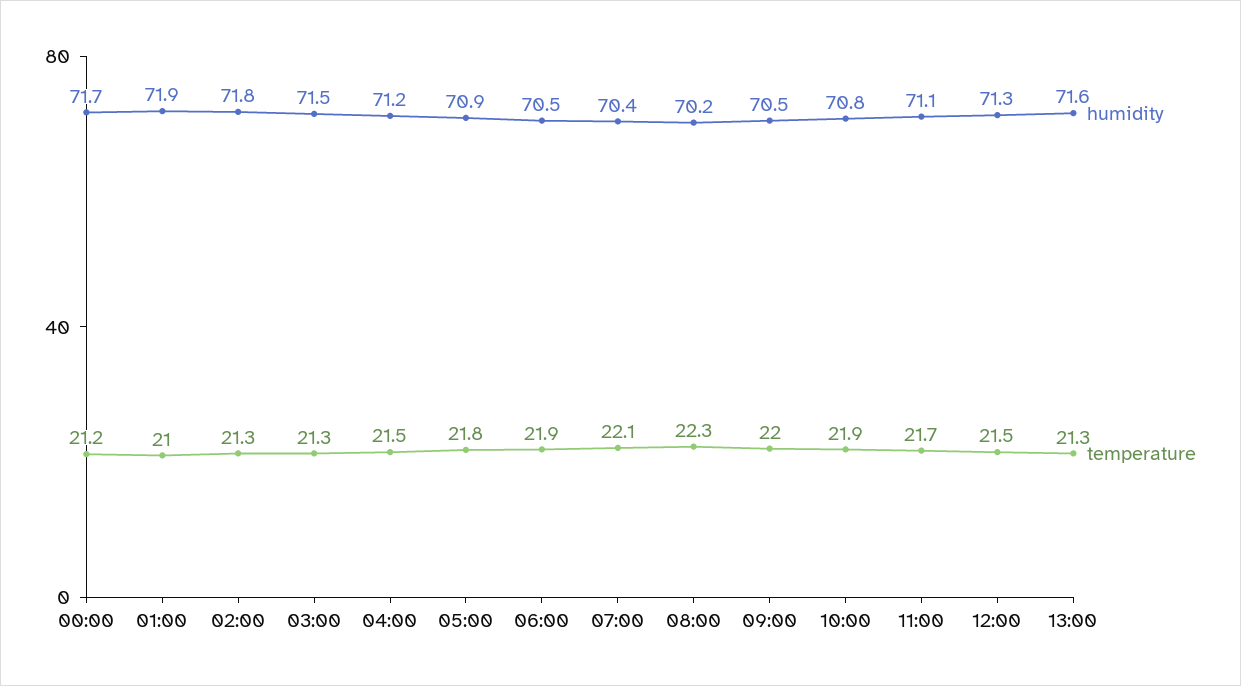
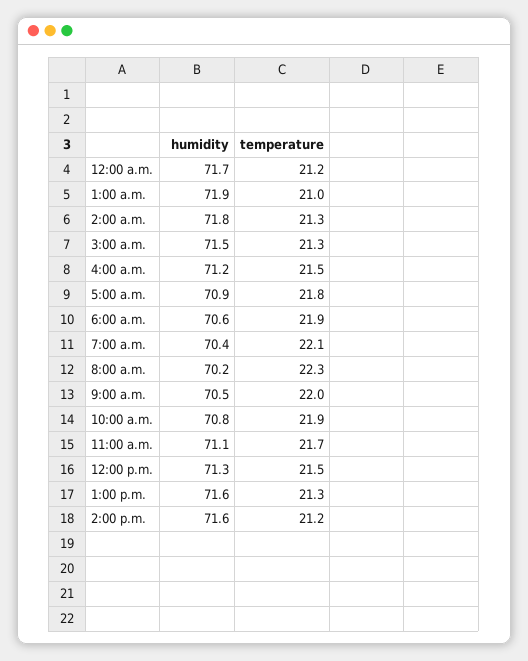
humidity, 06:00: 70.5 -> 70.6
humidity, 2:00 p.m.: none -> 71.6
temperature, 2:00 p.m.: none -> 21.2

